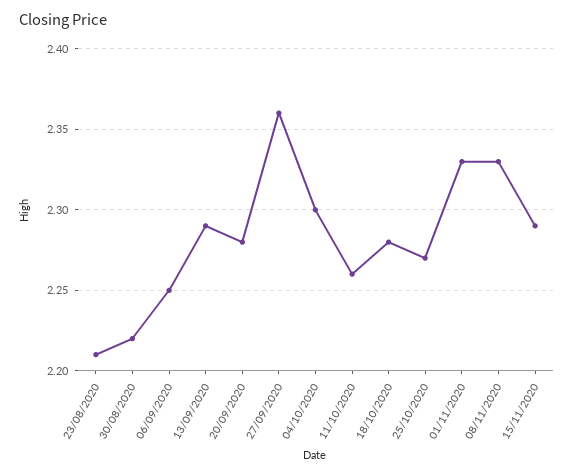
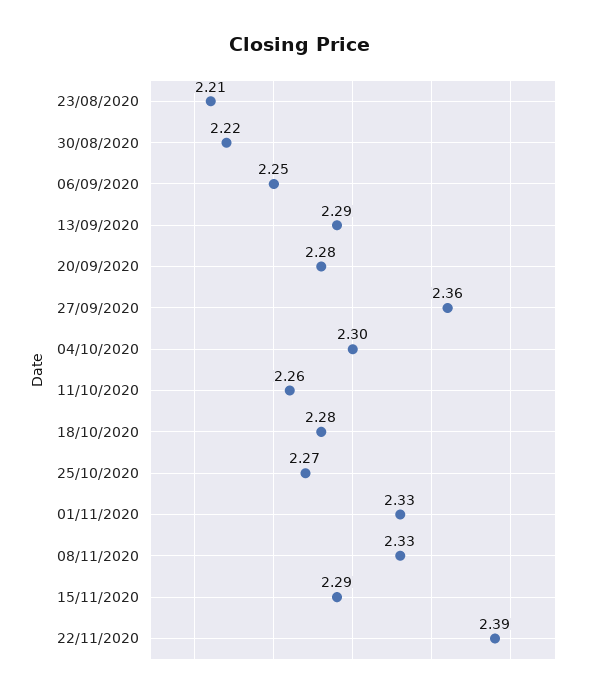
22/11/2020: none -> 2.39

